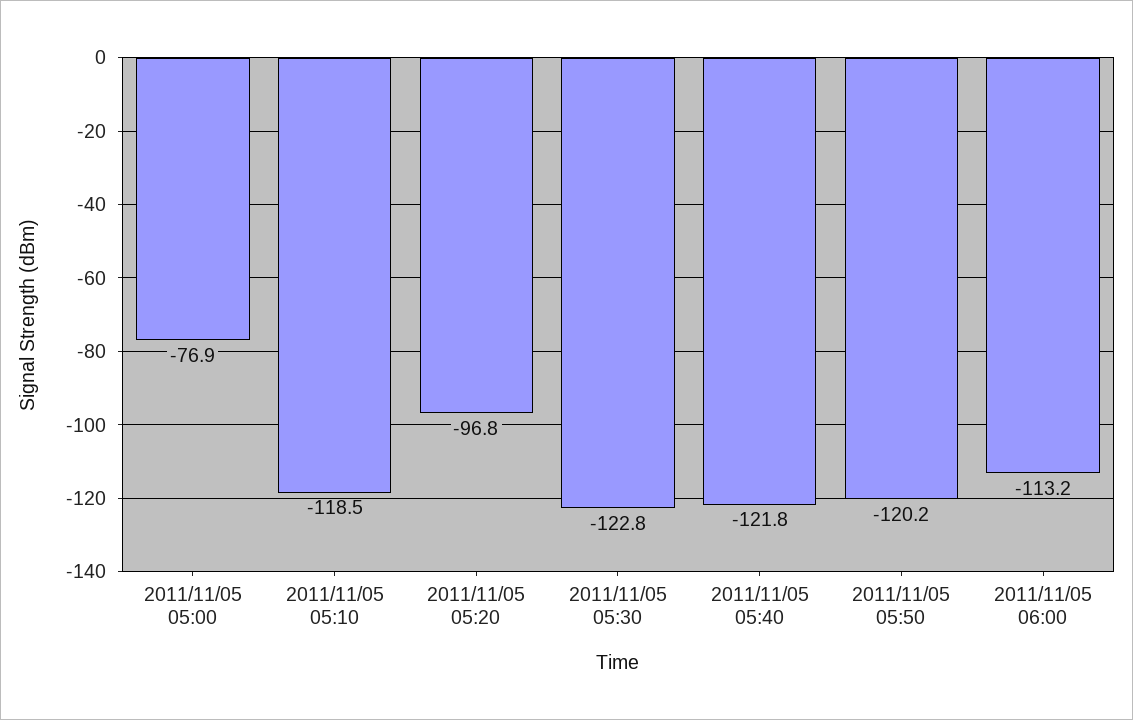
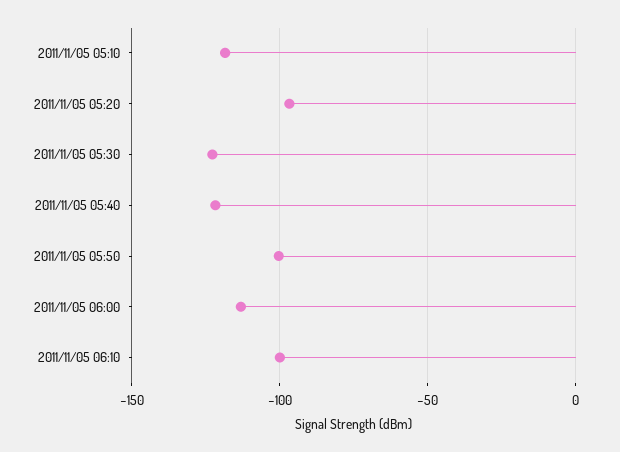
2011/11/05 05:00: -76.9 -> none
2011/11/05 05:50: -120.2 -> -100
2011/11/05 06:10: none -> -100

